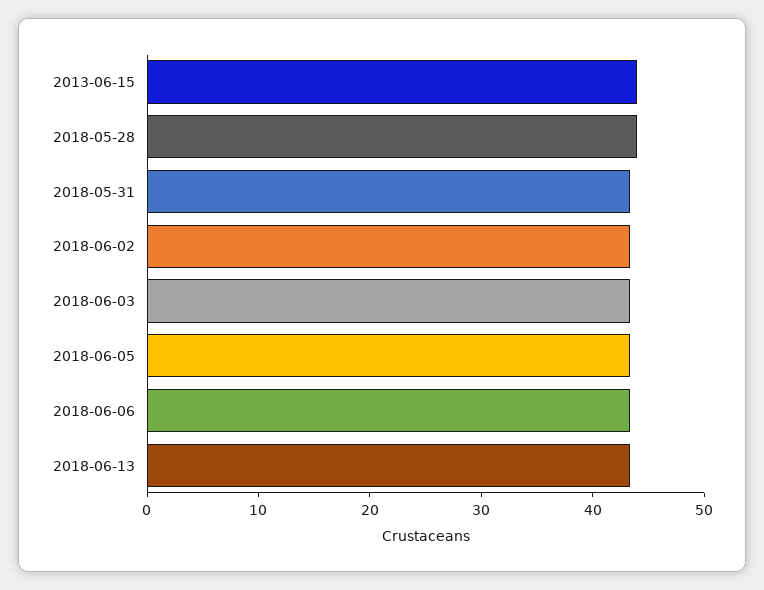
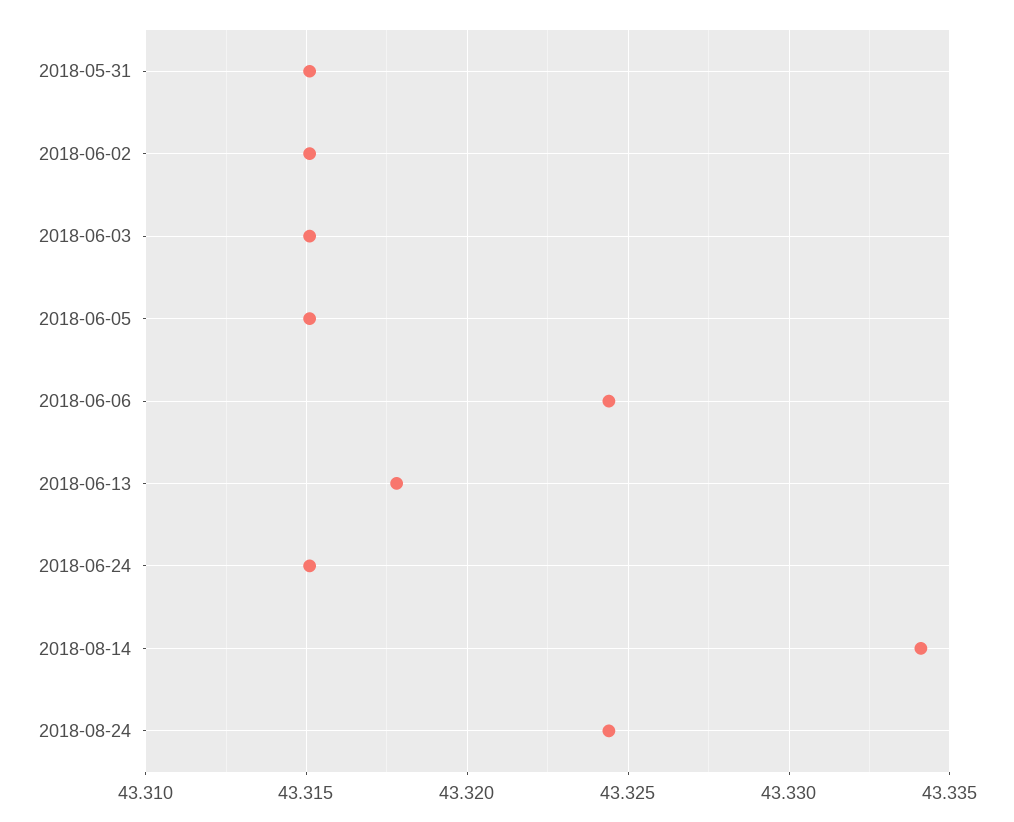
2013-06-15: 44 -> none
2018-05-28: 44 -> none
2018-06-24: none -> 43.315
2018-08-14: none -> 43.334
2018-08-24: none -> 43.3245

